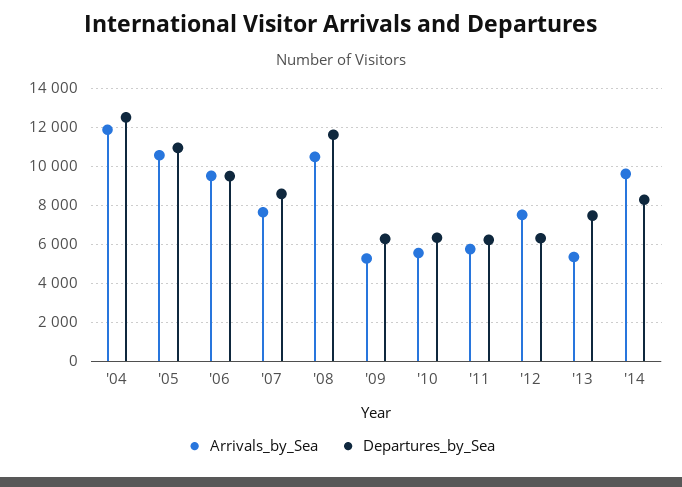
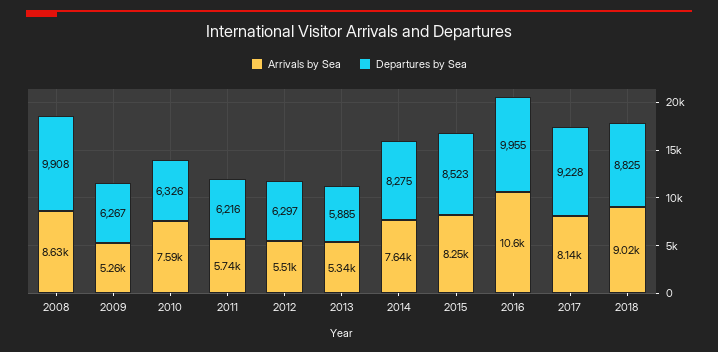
Arrivals_by_Sea, '04: 12000 -> none
Departures_by_Sea, '04: 12500 -> none
Arrivals_by_Sea, '05: 10500 -> none
Departures_by_Sea, '05: 11000 -> none
Arrivals_by_Sea, '06: 9500 -> none
Departures_by_Sea, '06: 9500 -> none
Arrivals_by_Sea, '07: 7500 -> none
Departures_by_Sea, '07: 8500 -> none
Arrivals_by_Sea, '08: 10500 -> 8630
Departures_by_Sea, '08: 11500 -> 9908
Arrivals_by_Sea, '10: 5500 -> 7590
Arrivals_by_Sea, '12: 7500 -> 5510
Departures_by_Sea, '13: 7500 -> 5885
Arrivals_by_Sea, '14: 9500 -> 7640
Arrivals_by_Sea, 2015: none -> 8250
Departures_by_Sea, 2015: none -> 8523
Arrivals_by_Sea, 2016: none -> 10600
Departures_by_Sea, 2016: none -> 9955
Arrivals_by_Sea, 2017: none -> 8140
Departures_by_Sea, 2017: none -> 9228
Arrivals_by_Sea, 2018: none -> 9020
Departures_by_Sea, 2018: none -> 8825

